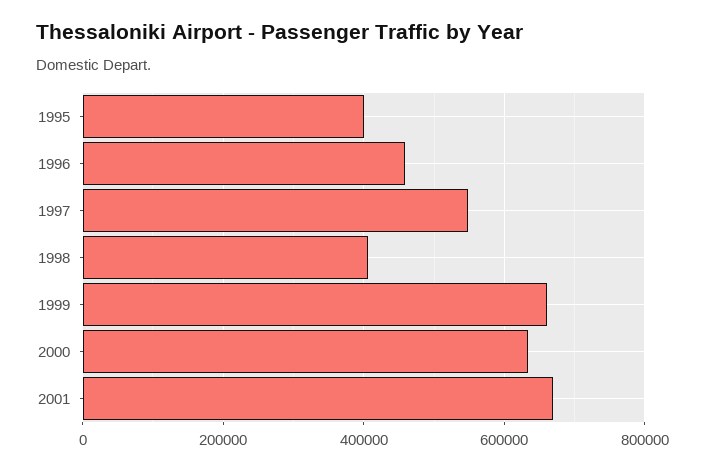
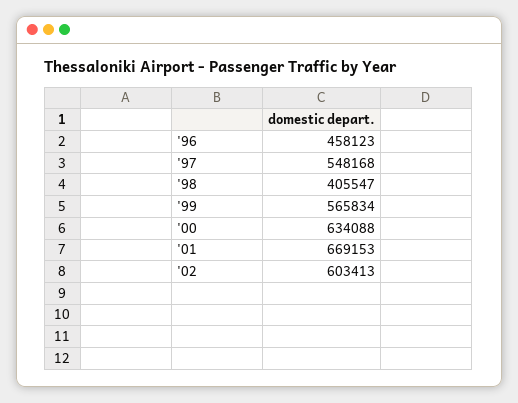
1995: 400000 -> none
1999: 660000 -> 565834
'02: none -> 603413

